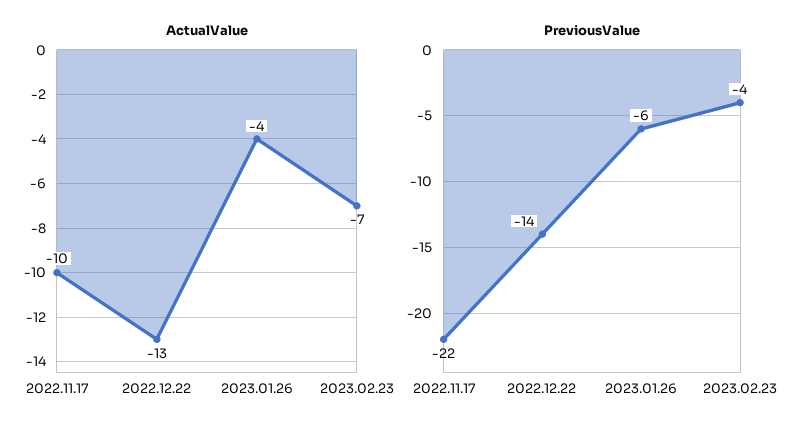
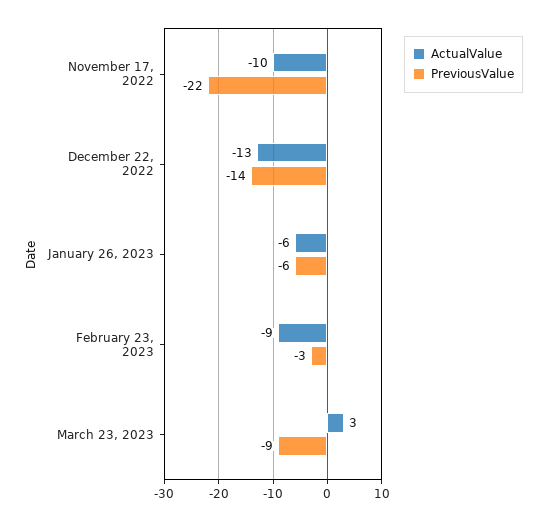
ActualValue, 2023.01.26: -4 -> -6
ActualValue, 2023.02.23: -7 -> -9
PreviousValue, 2023.02.23: -4 -> -3
ActualValue, March 23, 2023: none -> 3
PreviousValue, March 23, 2023: none -> -9

